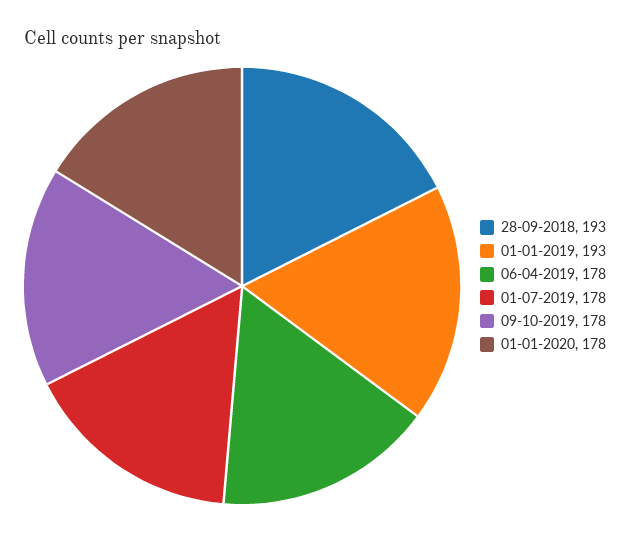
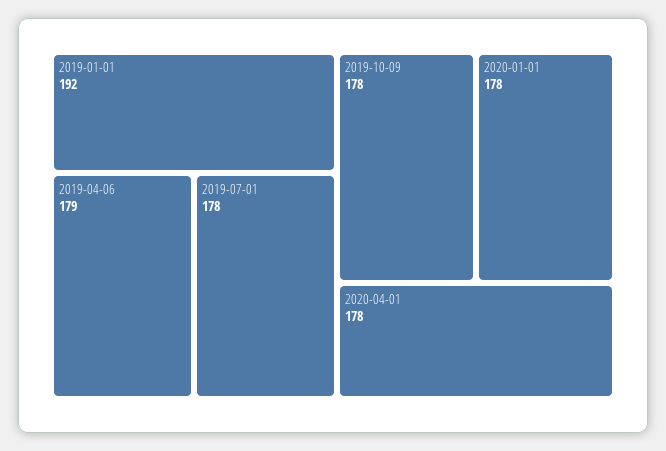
28-09-2018: 193 -> none
01-01-2019: 193 -> 192
06-04-2019: 178 -> 179
2020-04-01: none -> 178

